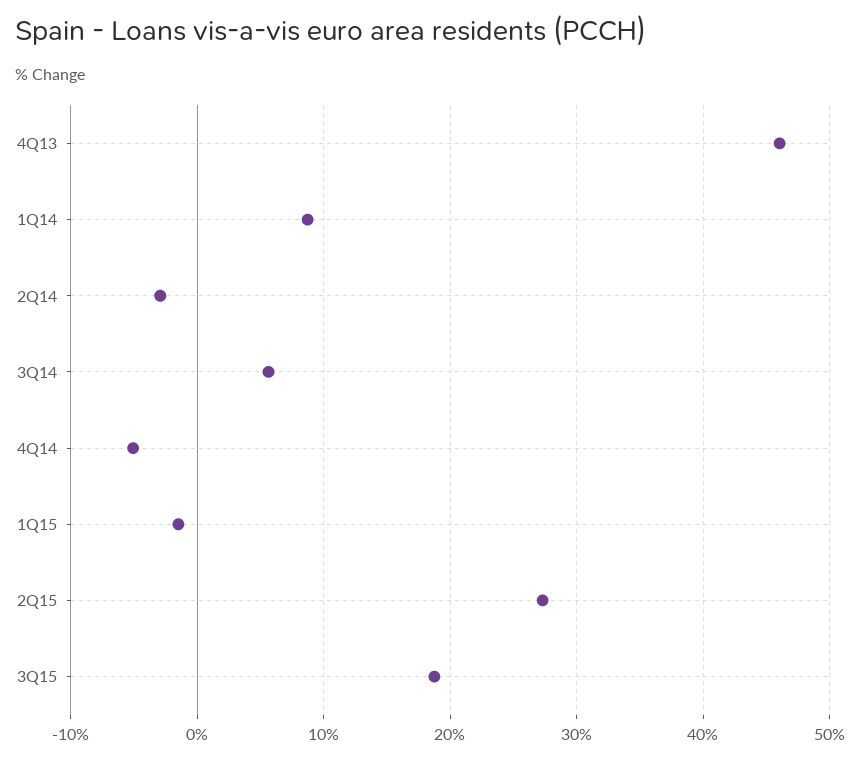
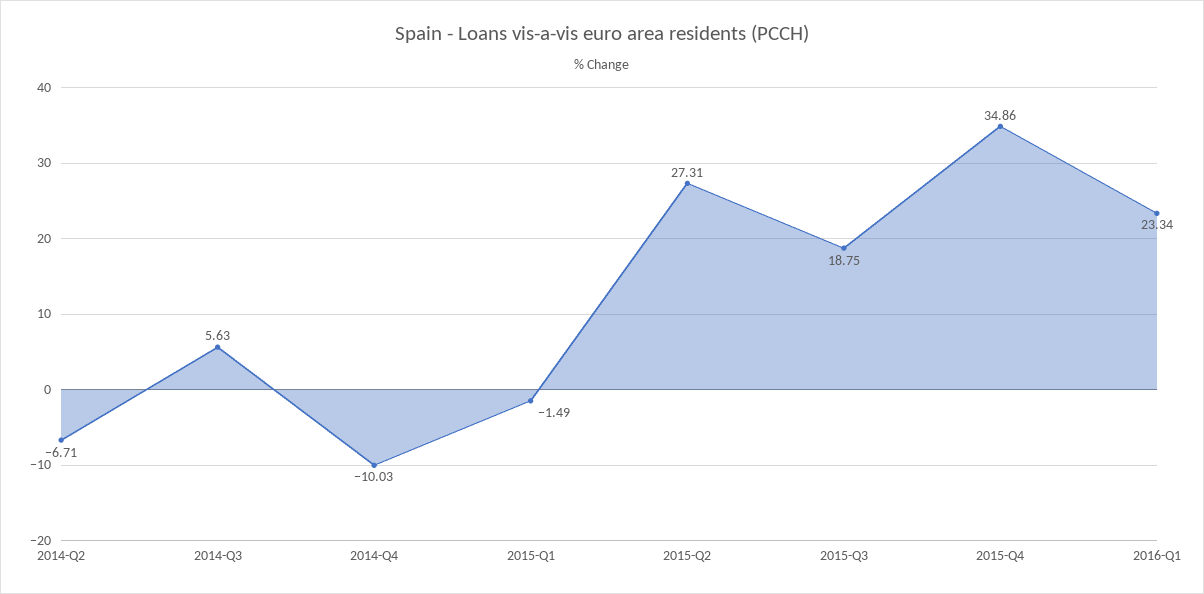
4Q13: 46 -> none
1Q14: 9 -> none
2Q14: -3 -> -6.71
4Q14: -5 -> -10.03
2015-Q4: none -> 34.86
2016-Q1: none -> 23.34

